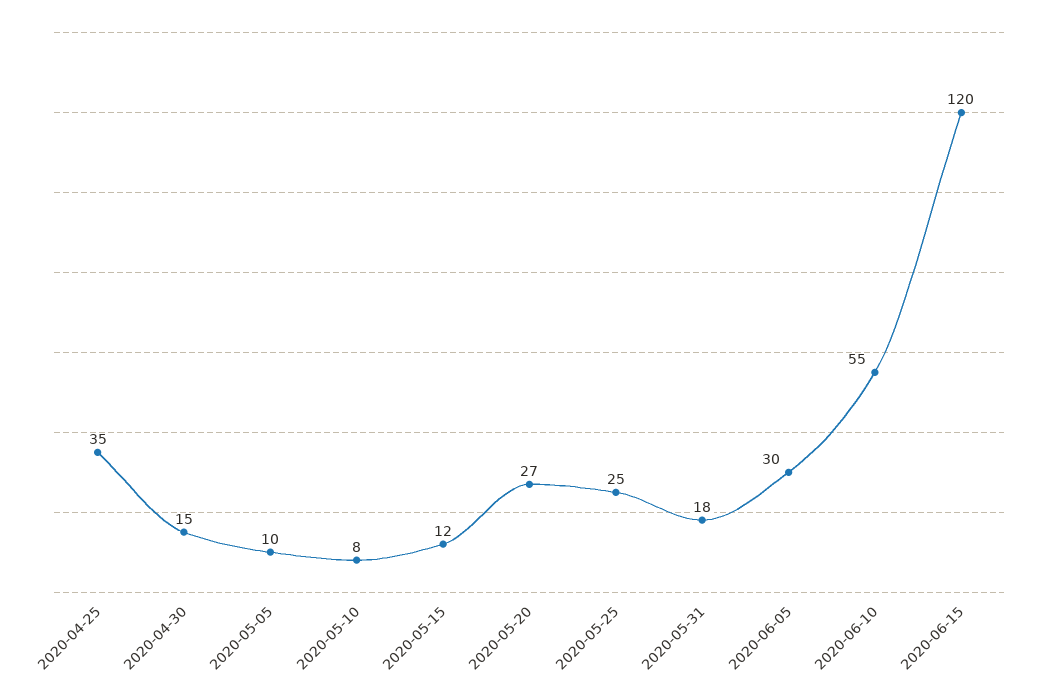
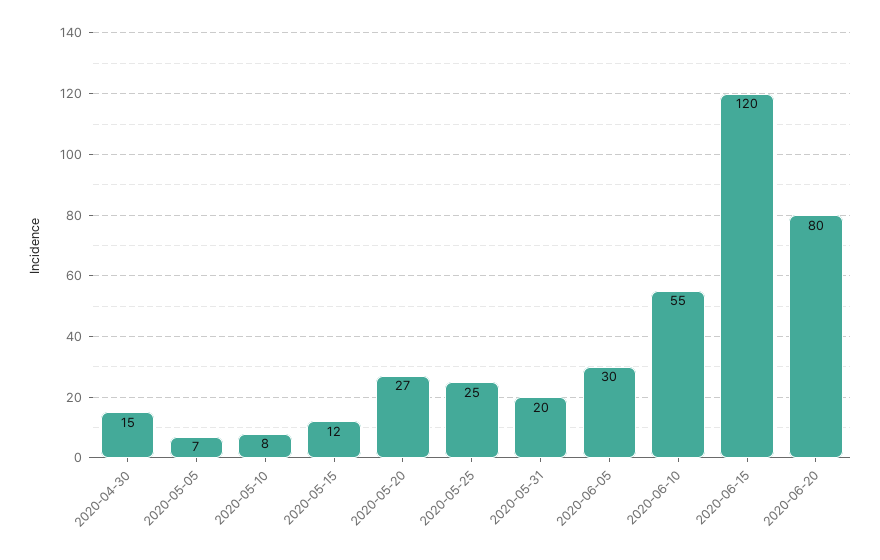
2020-04-25: 35 -> none
2020-05-05: 10 -> 7
2020-05-31: 18 -> 20
2020-06-20: none -> 80

